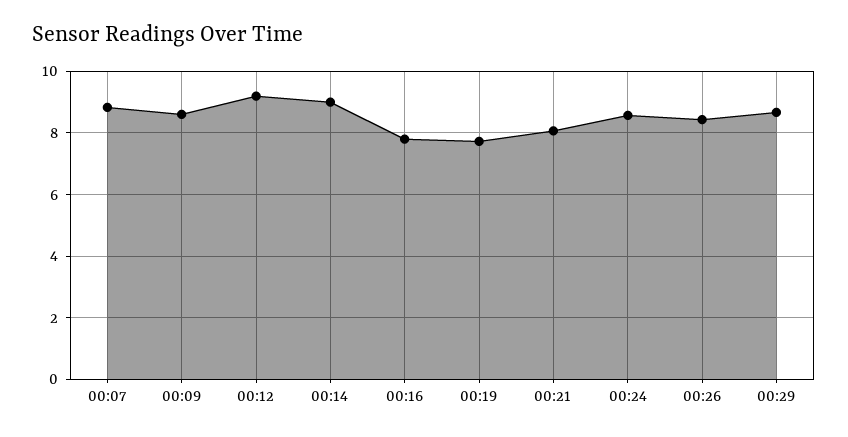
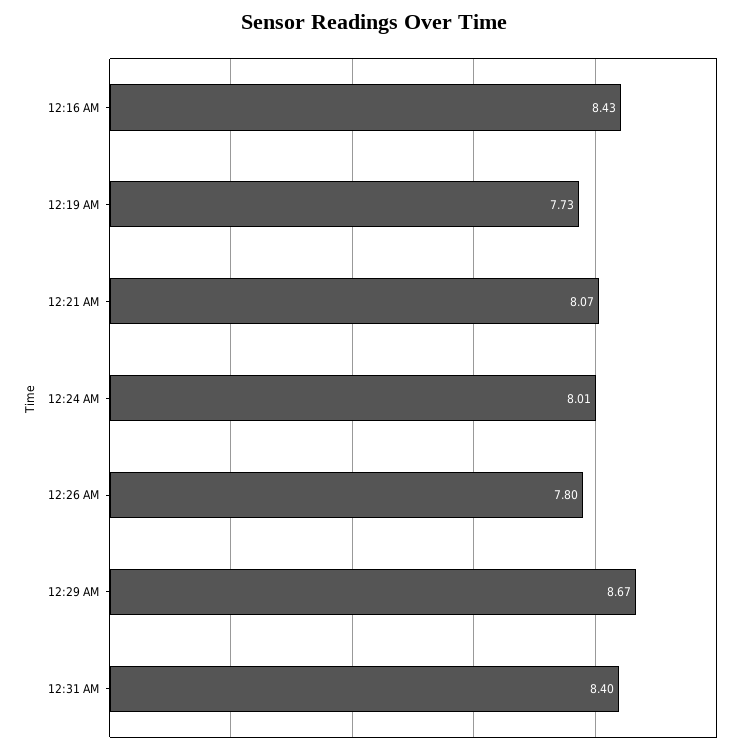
00:07: 8.8 -> none
00:09: 8.6 -> none
00:12: 9.2 -> none
00:14: 9 -> none
00:16: 7.8 -> 8.43
00:24: 8.6 -> 8.01
00:26: 8.4 -> 7.8
12:31 AM: none -> 8.4

